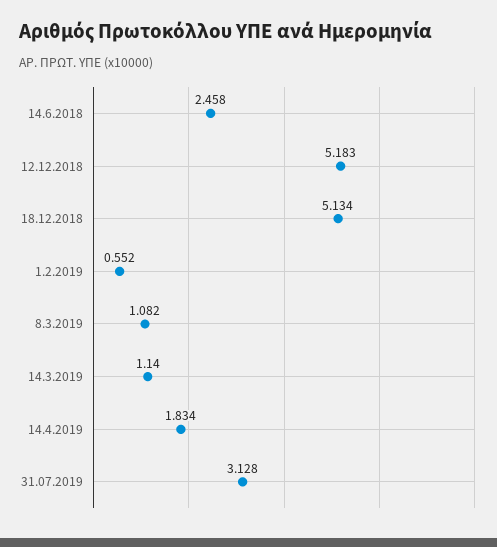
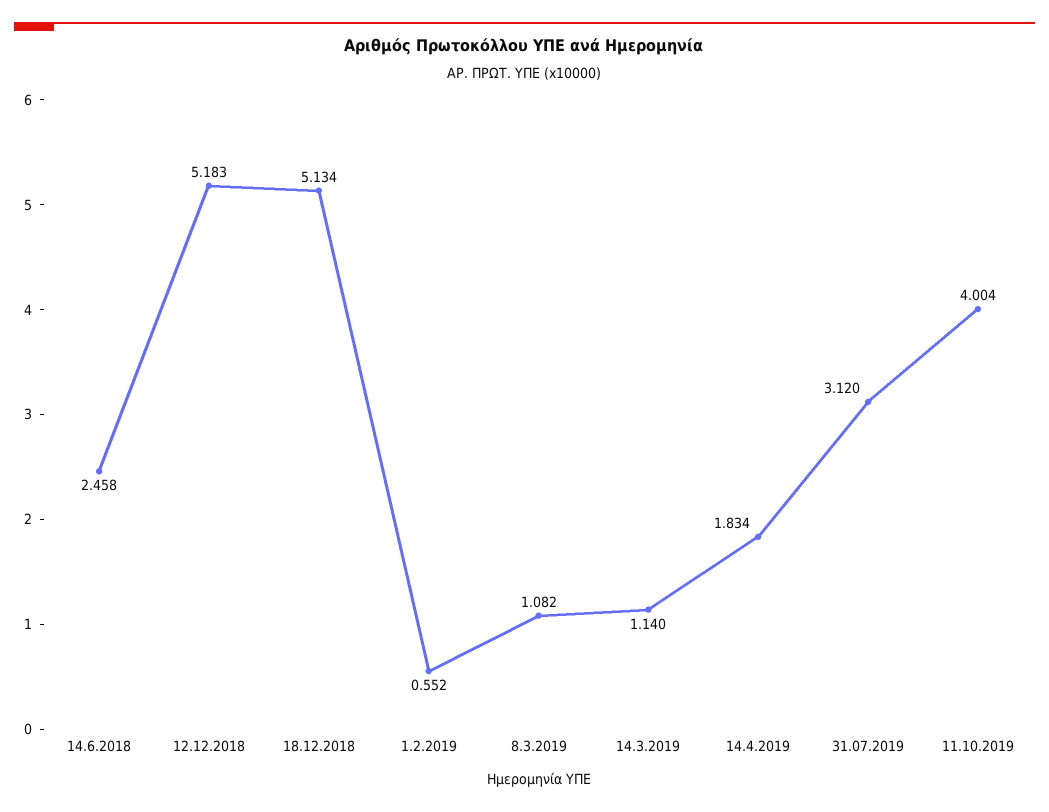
31.07.2019: 3.128 -> 3.12
11.10.2019: none -> 4.004

